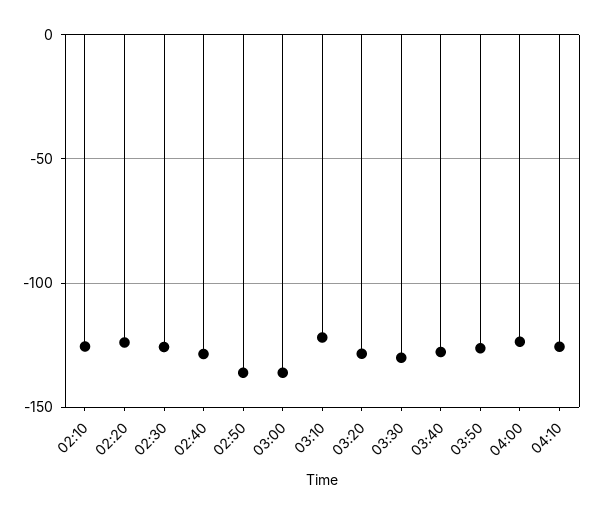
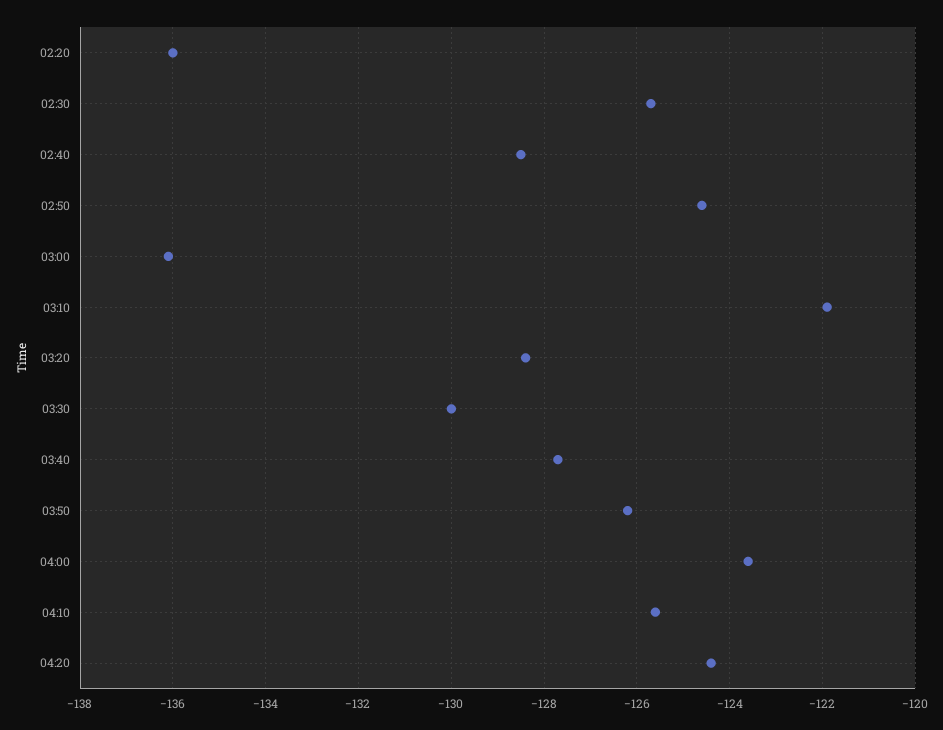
02:10: -125 -> none
02:20: -125 -> -136
02:50: -135 -> -124.5
04:20: none -> -124.5

